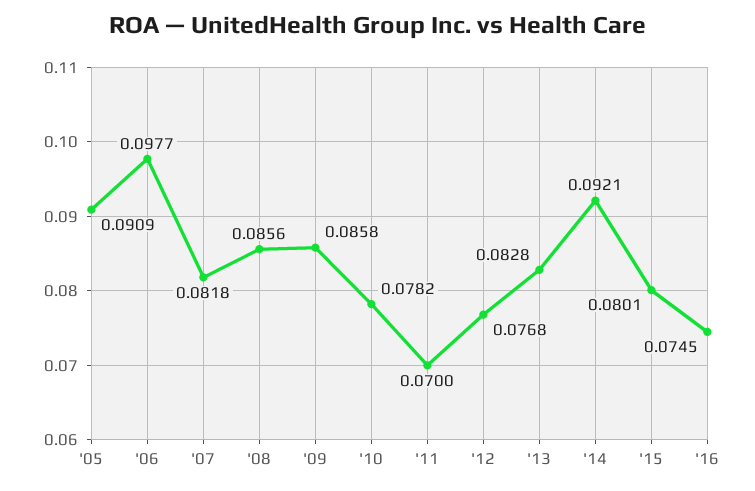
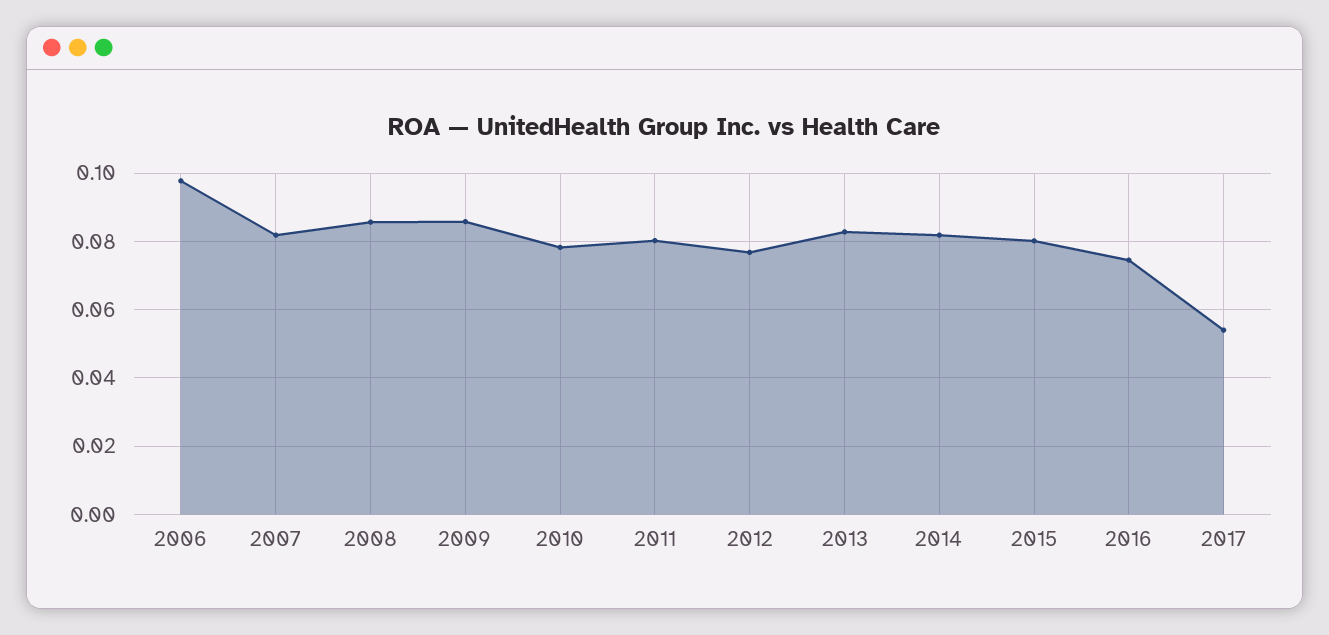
'05: 0.0909 -> none
'11: 0.07 -> 0.08
'14: 0.0921 -> 0.082
2017: none -> 0.054

